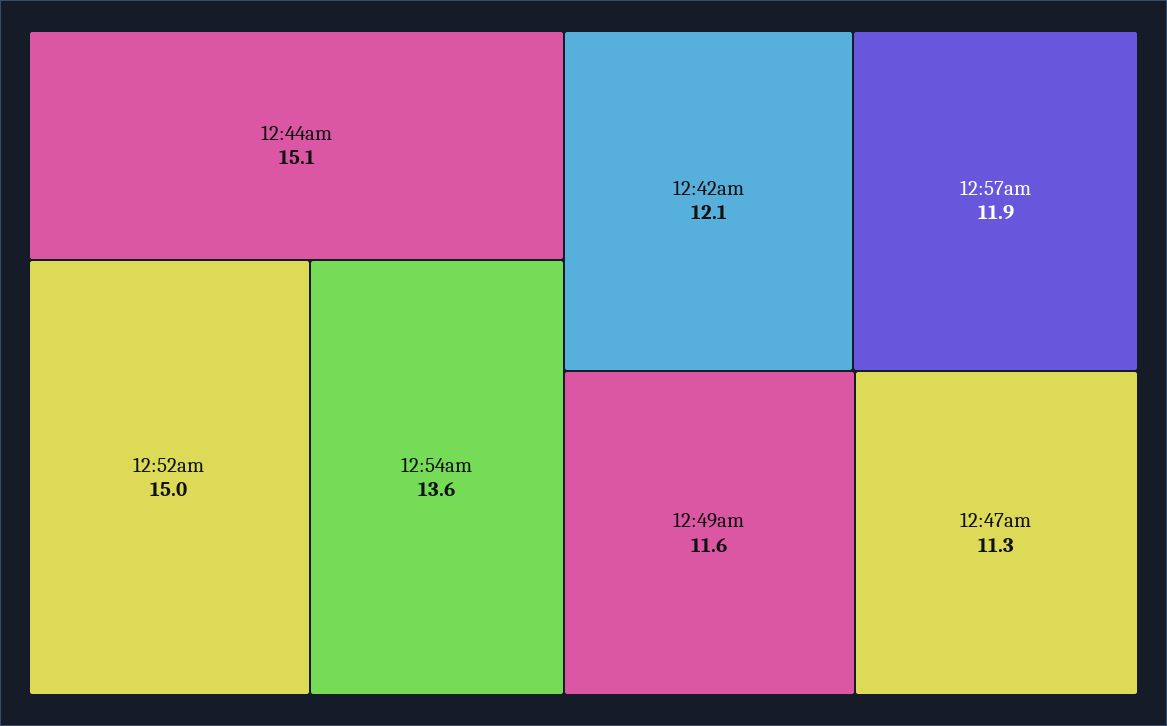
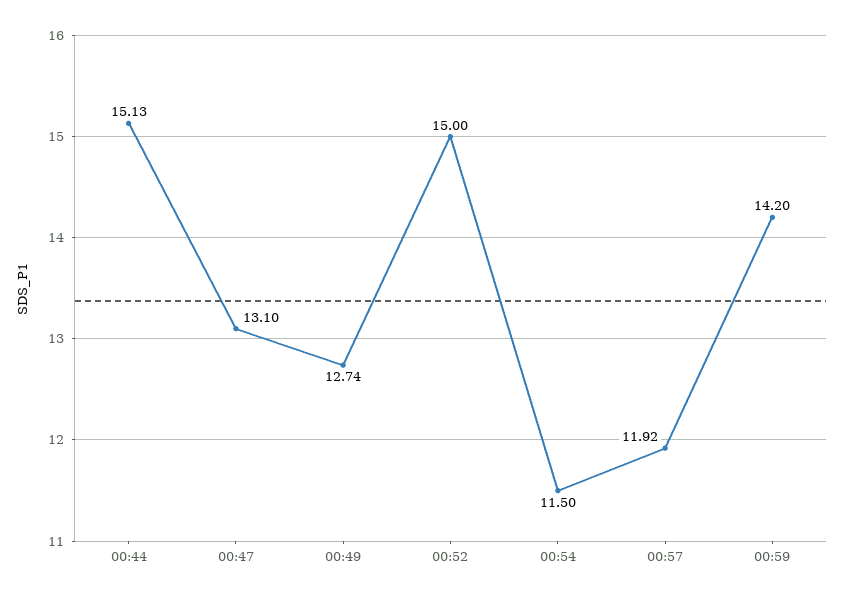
12:54am: 13.6 -> 11.5
12:42am: 12.1 -> none
12:49am: 11.6 -> 12.74
12:47am: 11.3 -> 13.1
00:59: none -> 14.2

